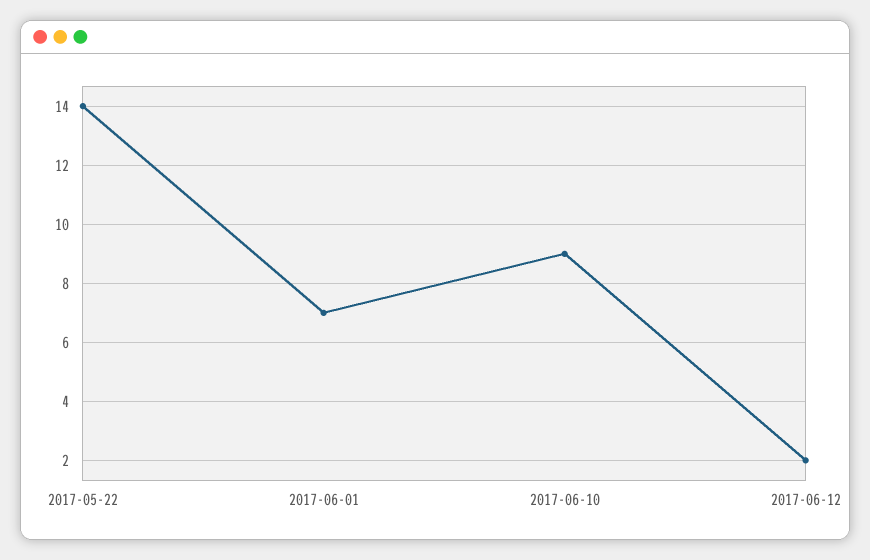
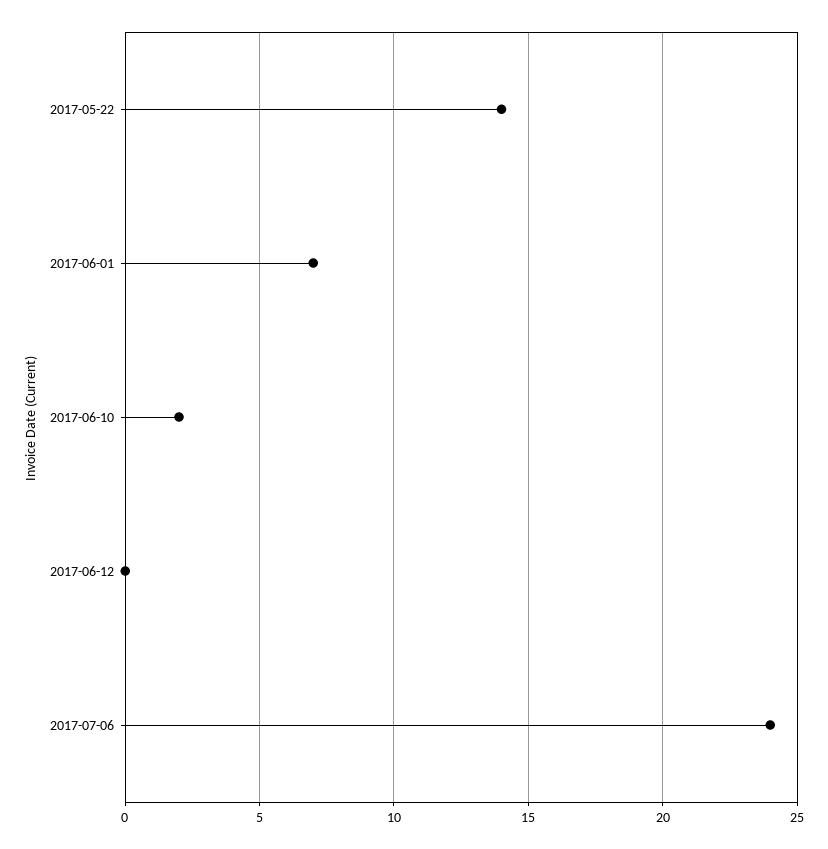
2017-06-10: 9 -> 2
2017-06-12: 2 -> 0
2017-07-06: none -> 24

